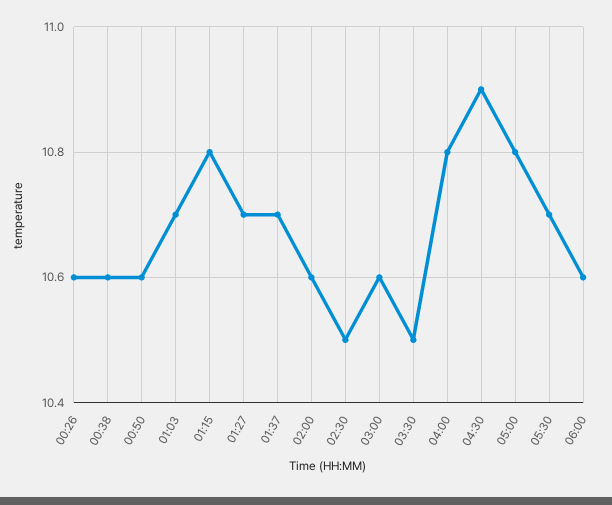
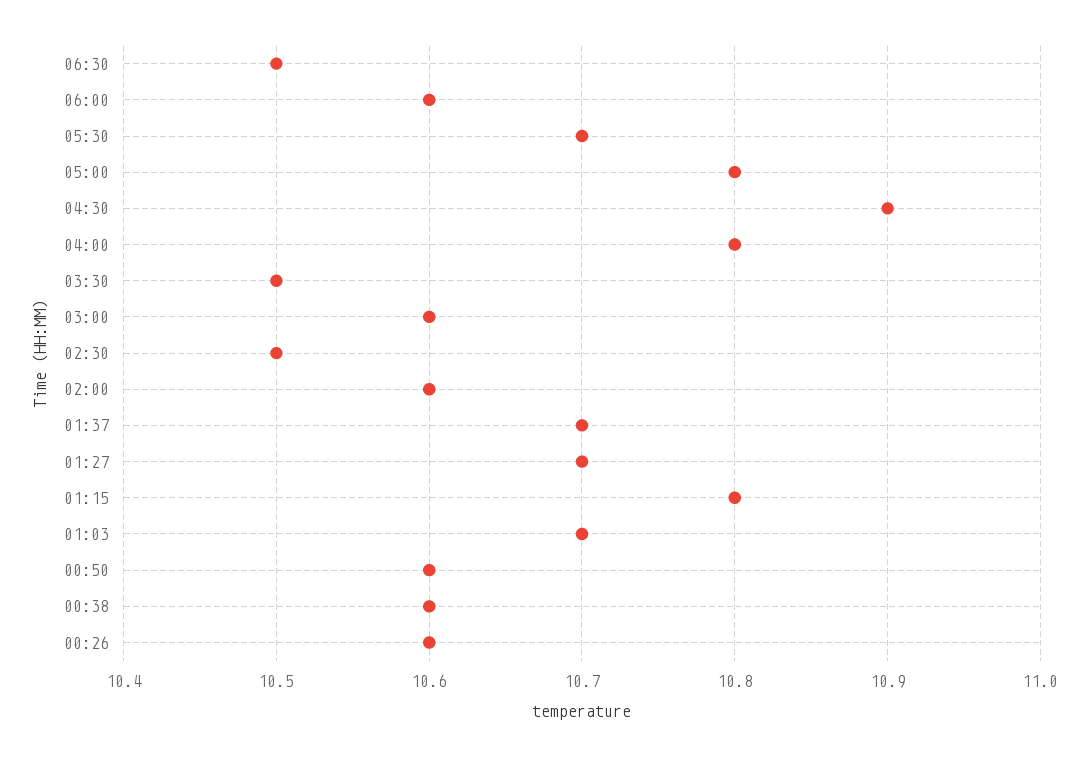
06:30: none -> 10.5

